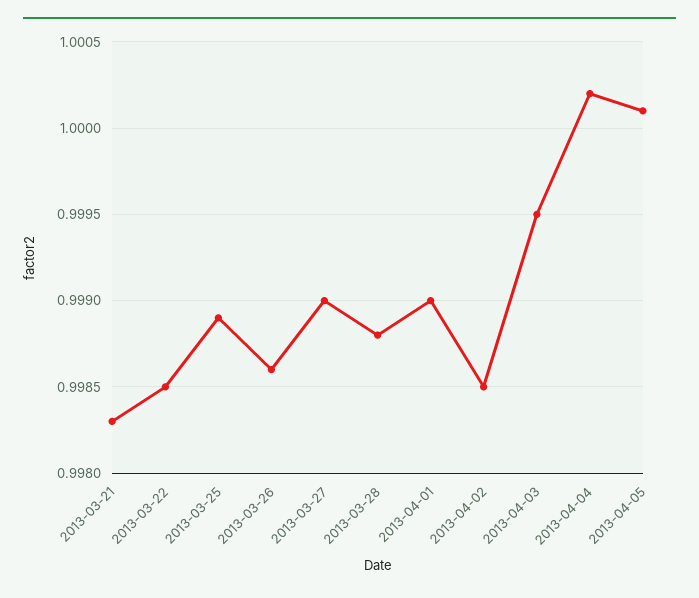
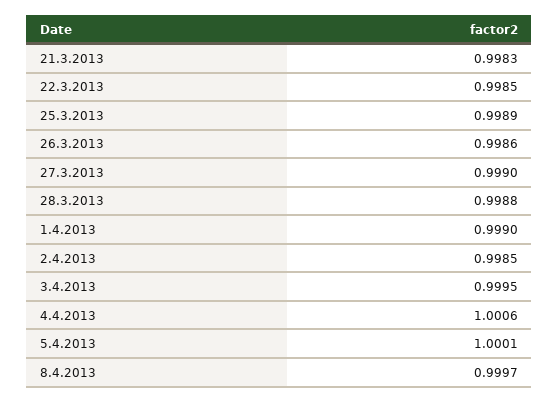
2013-04-04: 1.0002 -> 1.0006
8.4.2013: none -> 0.9997

